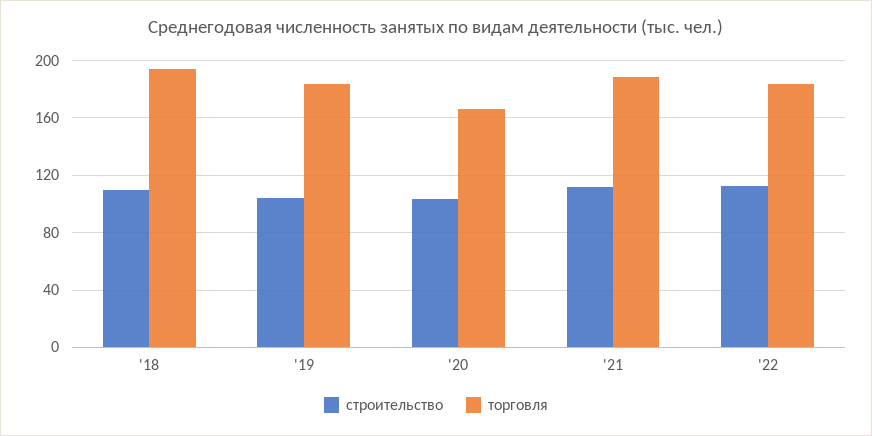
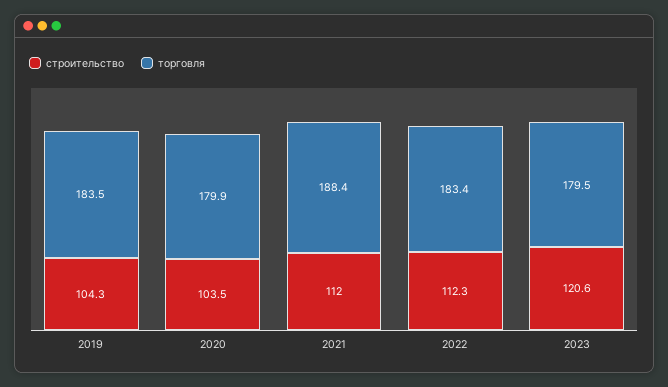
строительство, '18: 110 -> none
торговля, '18: 195 -> none
торговля, '20: 165 -> 179.9
строительство, 2023: none -> 120.6
торговля, 2023: none -> 179.5

